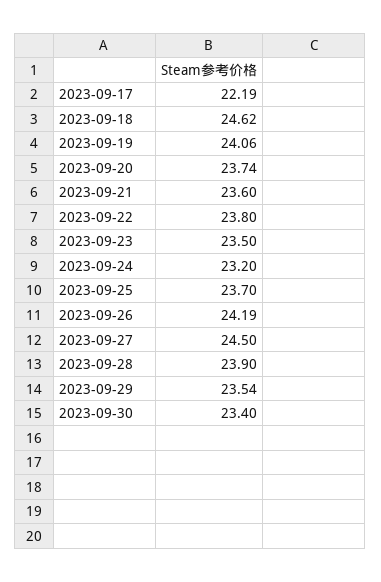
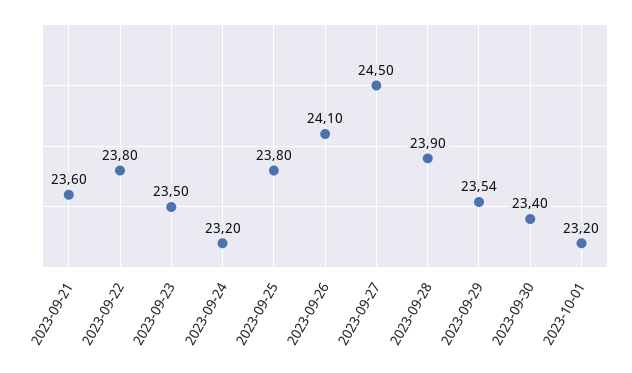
2023-09-17: 22.19 -> none
2023-09-18: 24.62 -> none
2023-09-19: 24.06 -> none
2023-09-20: 23.74 -> none
2023-09-25: 23.7 -> 23.8
2023-09-26: 24.19 -> 24.1
2023-10-01: none -> 23.2

